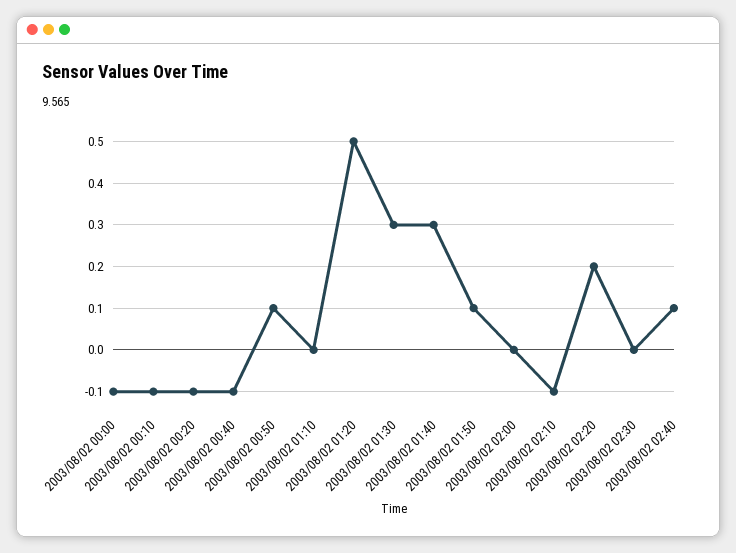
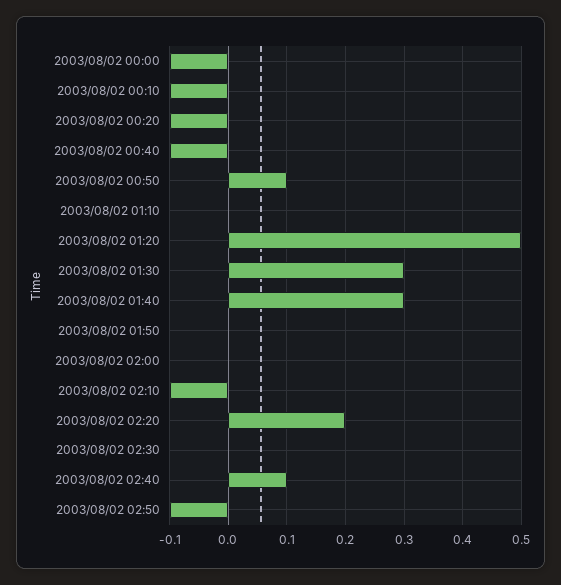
2003/08/02 01:50: 0.1 -> 0
2003/08/02 02:50: none -> -0.1

